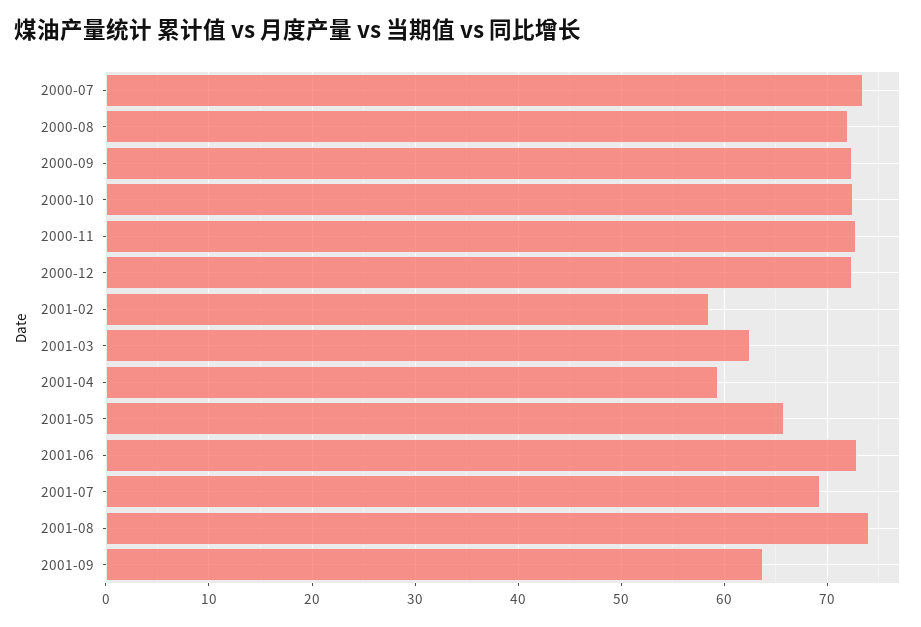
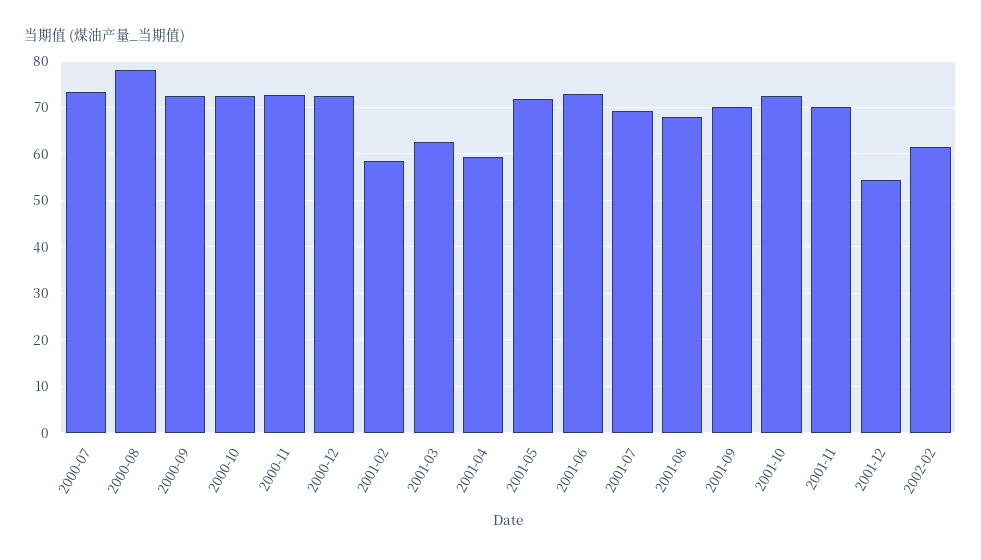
2000-08: 72 -> 78
2001-05: 66 -> 72
2001-08: 74 -> 68
2001-09: 64 -> 70
2001-10: none -> 72
2001-11: none -> 70
2001-12: none -> 54
2002-02: none -> 62

